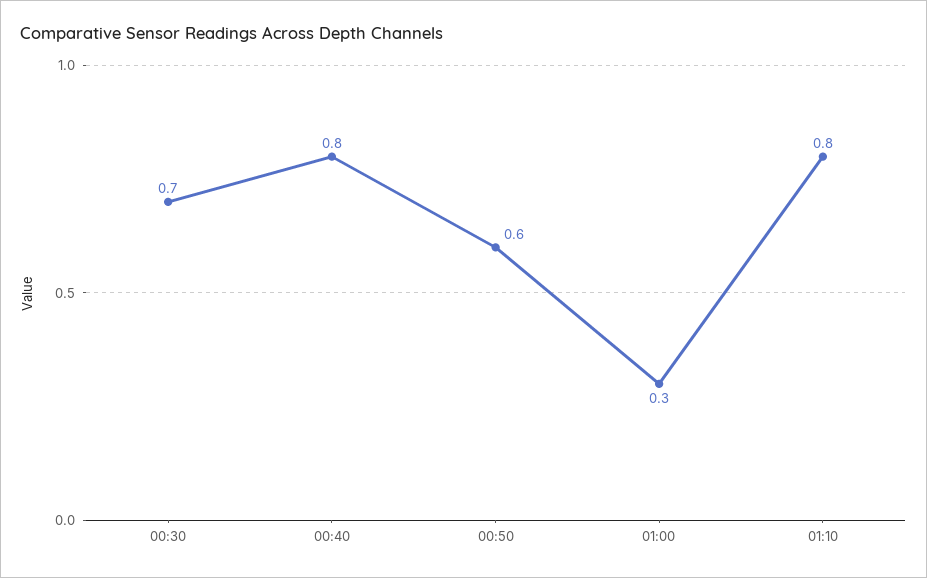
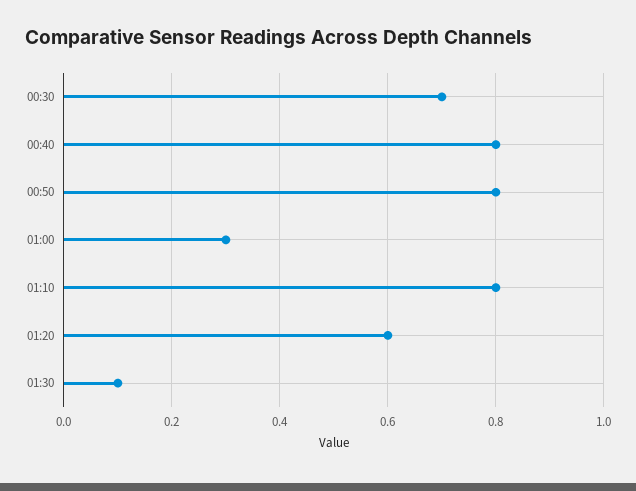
00:50: 0.6 -> 0.8
01:20: none -> 0.6
01:30: none -> 0.1

